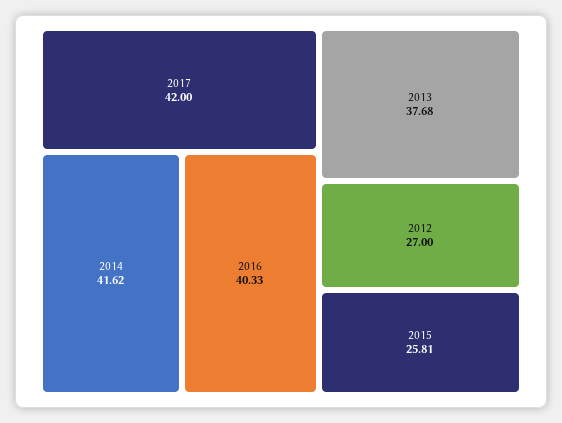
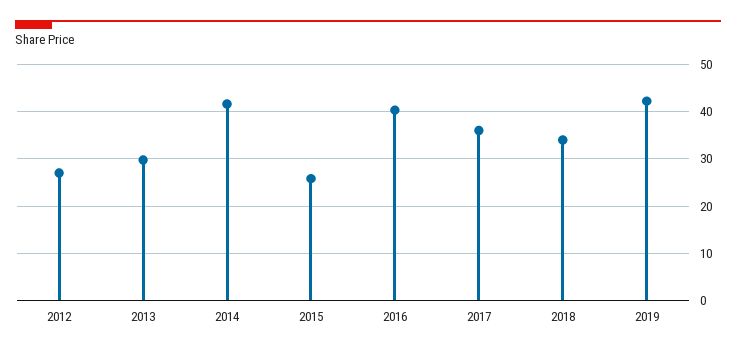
2017: 42 -> 36
2013: 37.68 -> 30
2018: none -> 34
2019: none -> 42

